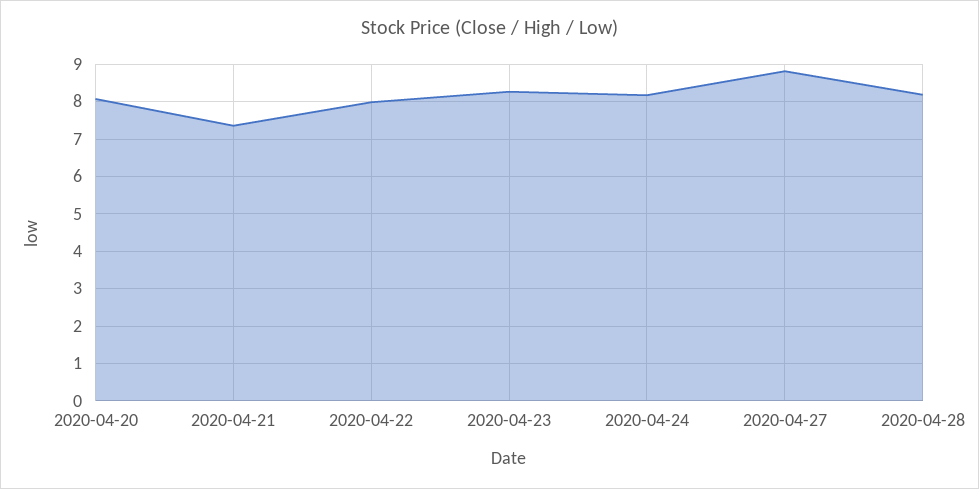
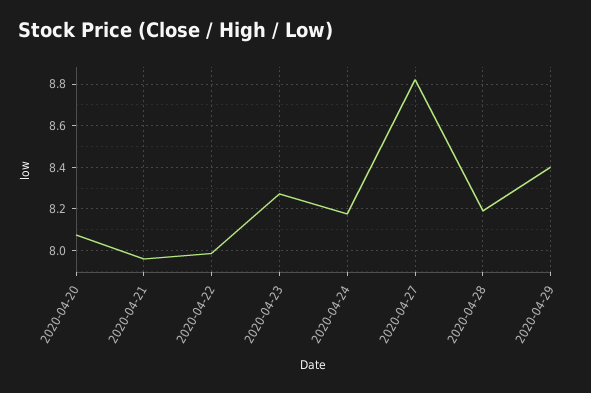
2020-04-21: 7.4 -> 7.95
2020-04-29: none -> 8.4

